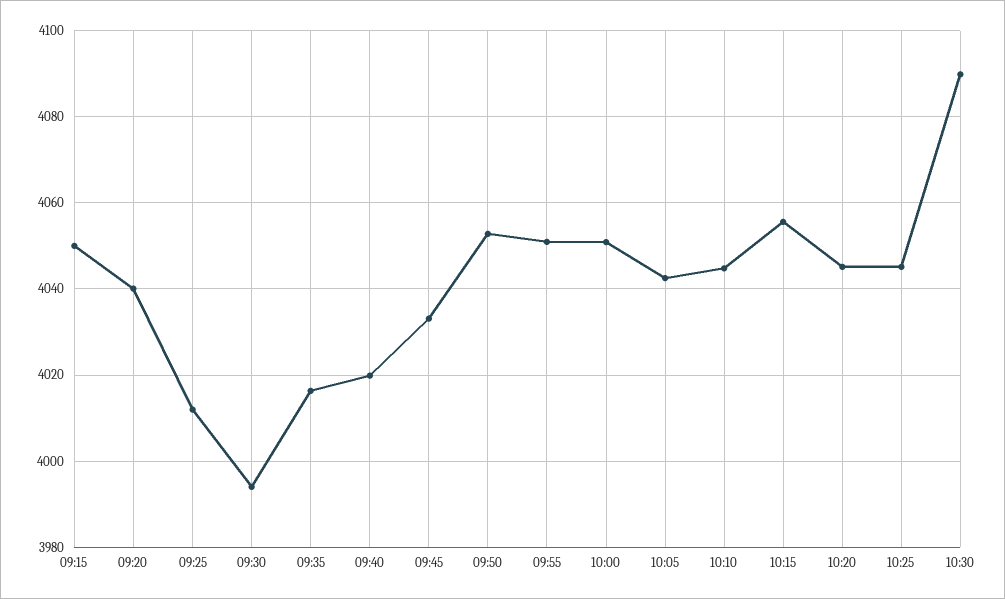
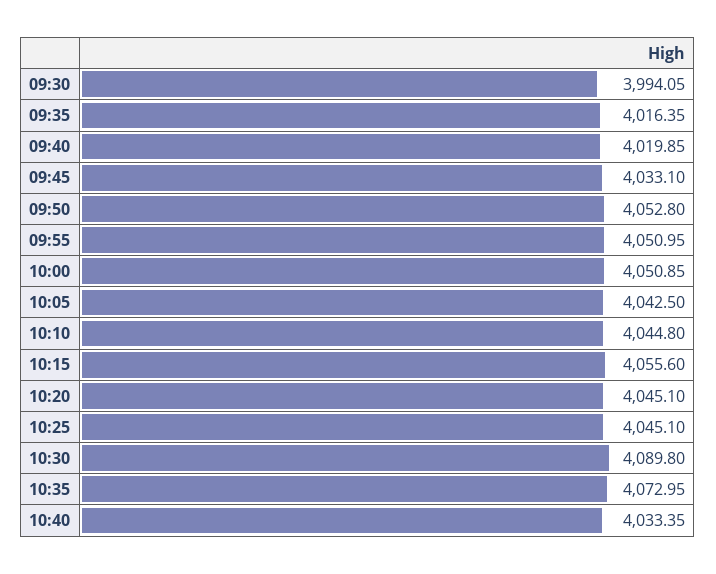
09:15: 4050 -> none
09:20: 4040 -> none
09:25: 4012 -> none
10:35: none -> 4072.95
10:40: none -> 4033.35

